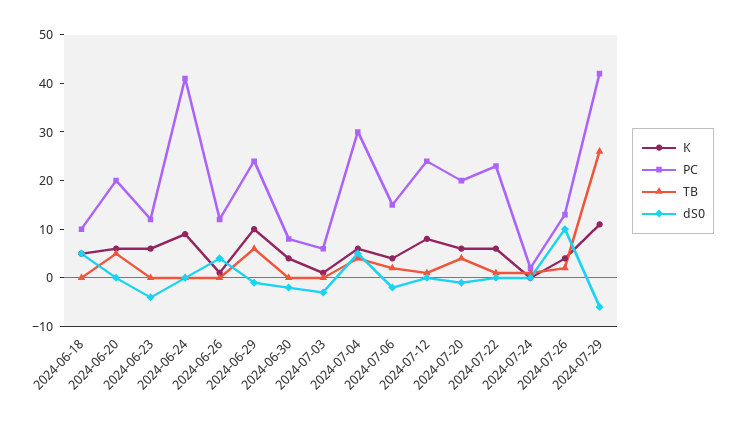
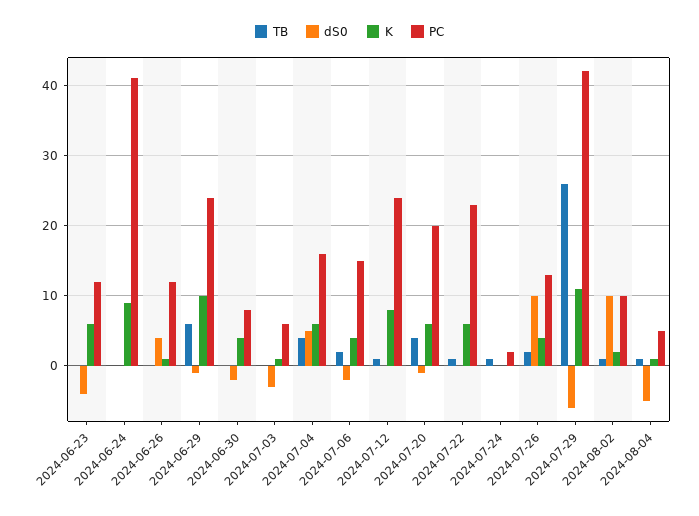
K, 2024-06-18: 5 -> none
PC, 2024-06-18: 10 -> none
TB, 2024-06-18: 0 -> none
dS0, 2024-06-18: 5 -> none
K, 2024-06-20: 5 -> none
PC, 2024-06-20: 20 -> none
TB, 2024-06-20: 5 -> none
dS0, 2024-06-20: 0 -> none
PC, 2024-07-04: 30 -> 16
TB, 2024-08-02: none -> 1
dS0, 2024-08-02: none -> 10
K, 2024-08-02: none -> 2
PC, 2024-08-02: none -> 10
TB, 2024-08-04: none -> 1
dS0, 2024-08-04: none -> -5
K, 2024-08-04: none -> 1
PC, 2024-08-04: none -> 5

